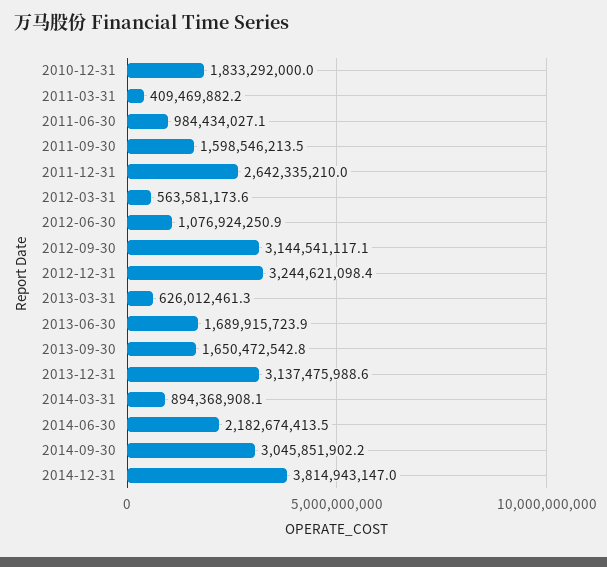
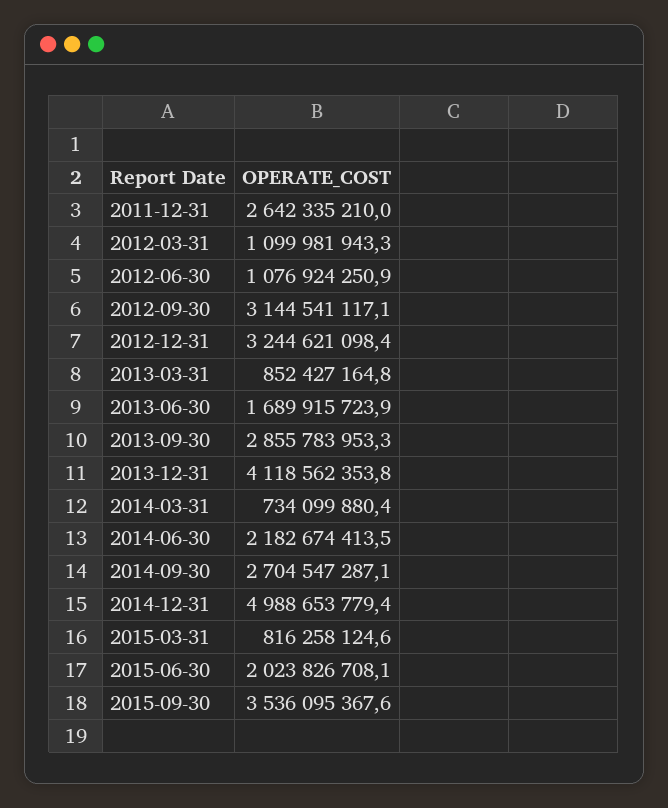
2010-12-31: 1833292000 -> none
2011-03-31: 409469882.2 -> none
2011-06-30: 984434027.1 -> none
2011-09-30: 1598546213.5 -> none
2012-03-31: 563581173.6 -> 1099981943.3
2013-03-31: 626012461.3 -> 852427164.8
2013-09-30: 1650472542.8 -> 2855783953.3
2013-12-31: 3137475988.6 -> 4118562353.8
2014-03-31: 894368908.1 -> 734099880.4
2014-09-30: 3045851902.2 -> 2704547287.1
2014-12-31: 3814943147 -> 4988653779.4
2015-03-31: none -> 816258124.6
2015-06-30: none -> 2023826708.1
2015-09-30: none -> 3536095367.6

